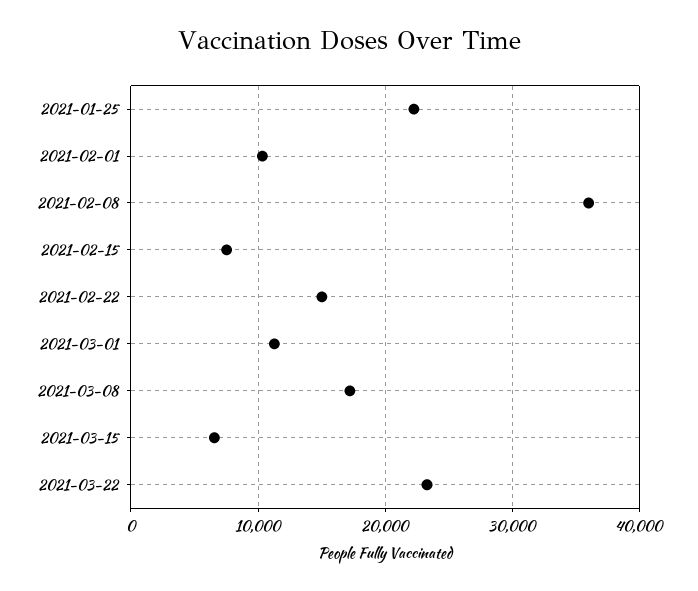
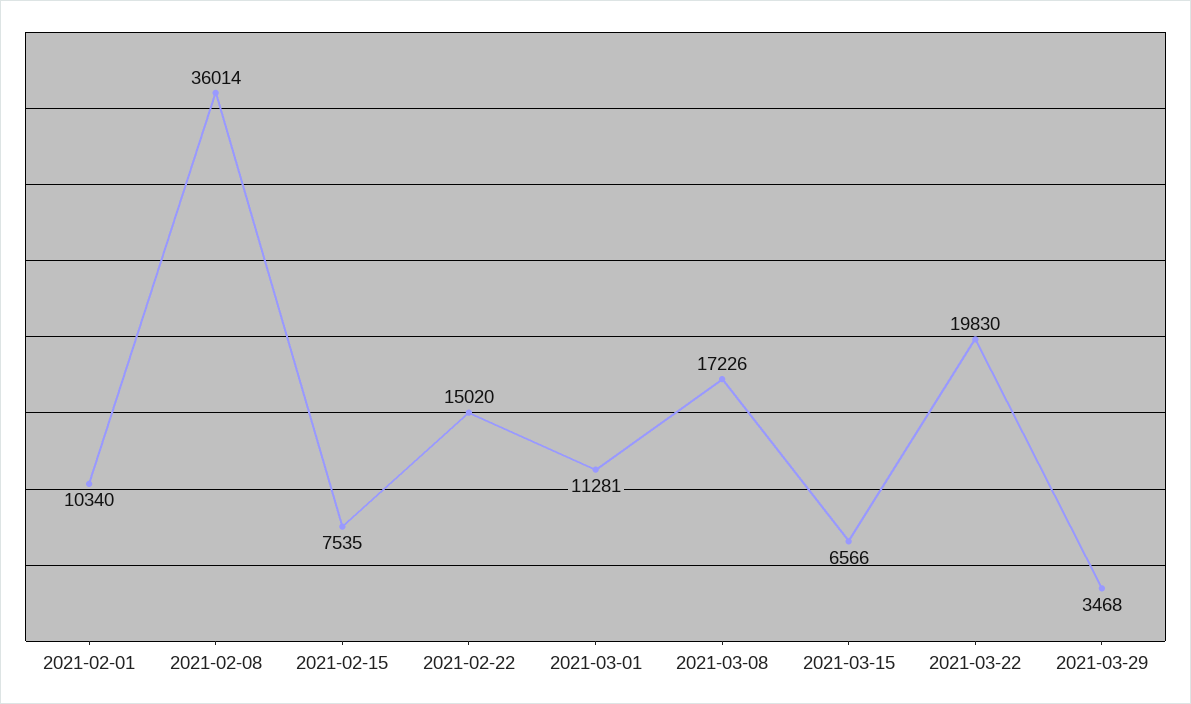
2021-01-25: 22000 -> none
2021-03-22: 23000 -> 19830
2021-03-29: none -> 3468

